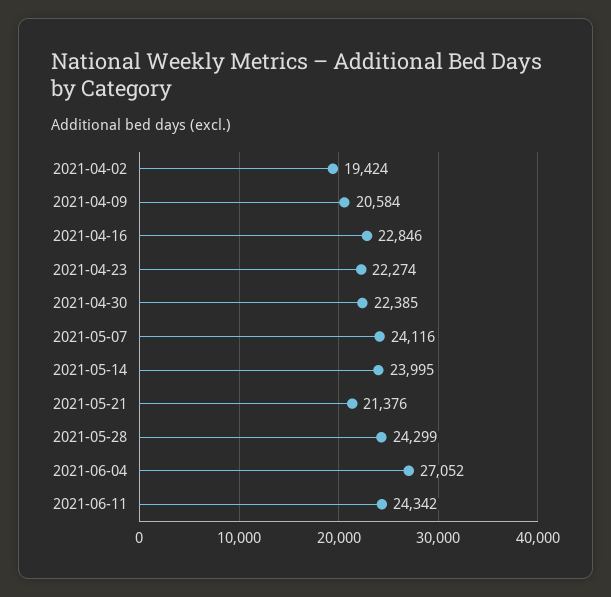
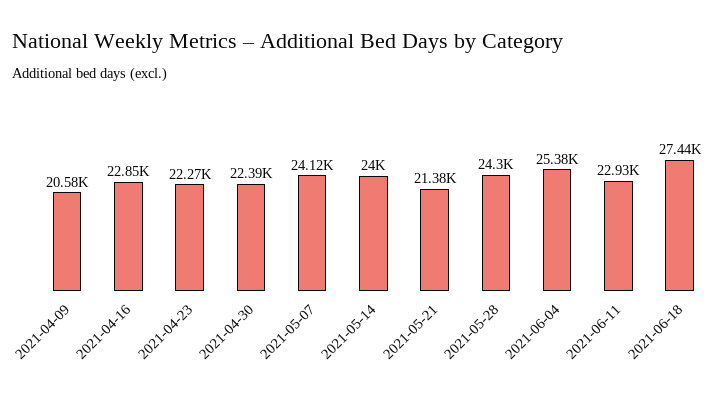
2021-04-02: 19424 -> none
2021-06-04: 27052 -> 25380
2021-06-11: 24342 -> 22930
2021-06-18: none -> 27440

